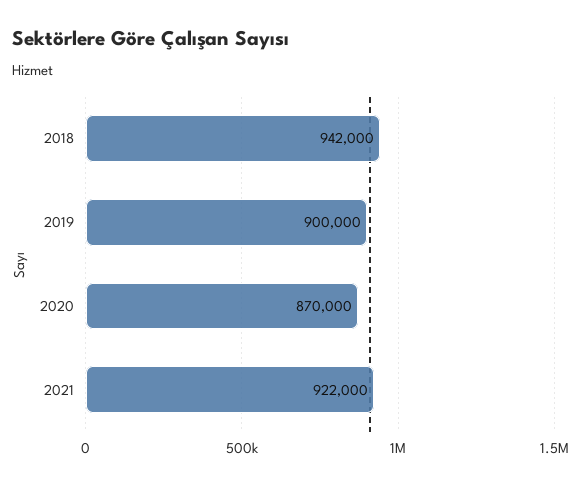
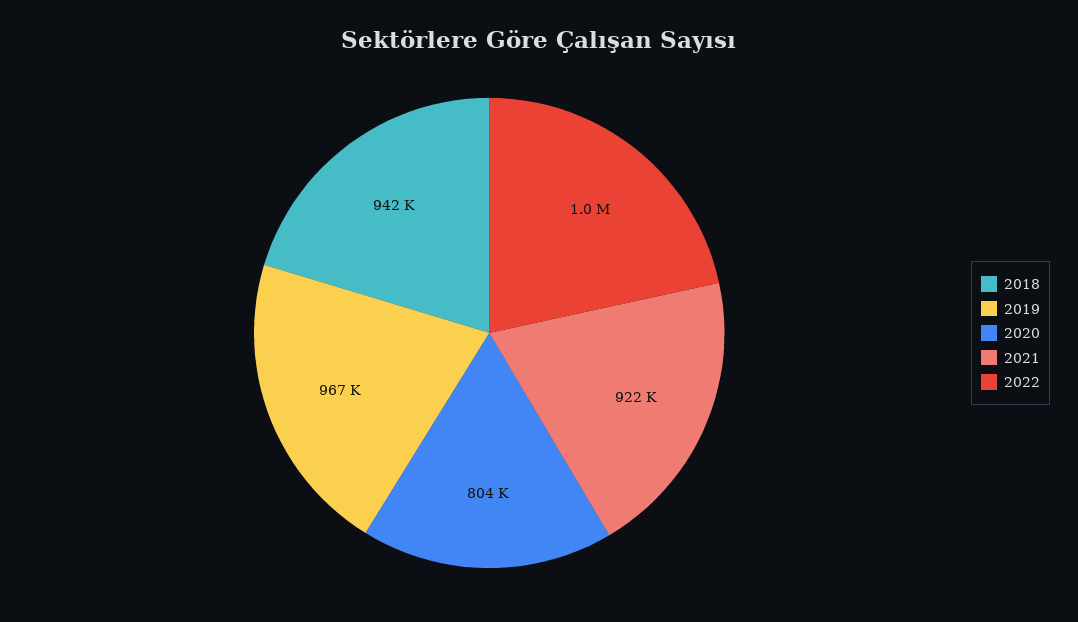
2019: 900000 -> 967000
2020: 870000 -> 804000
2022: none -> 1000000

